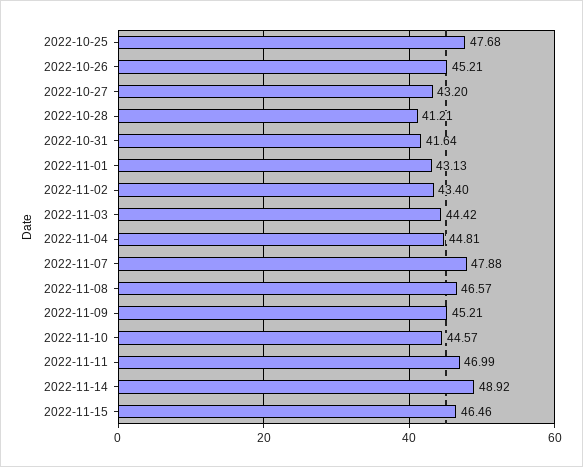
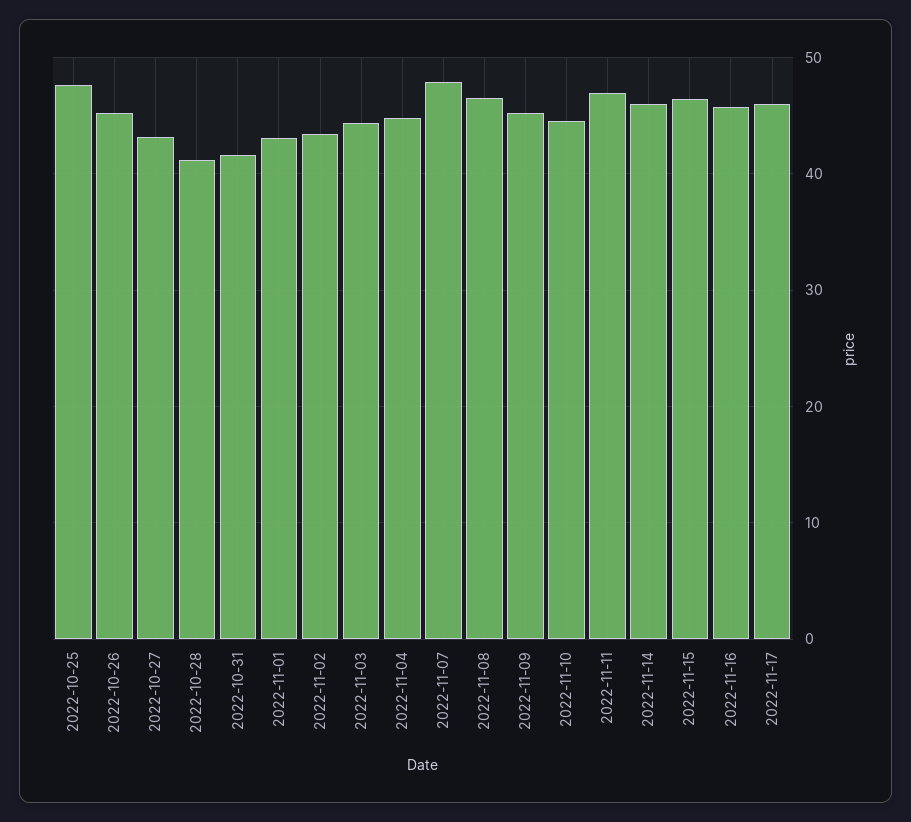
2022-11-14: 48.92 -> 46
2022-11-16: none -> 46
2022-11-17: none -> 46

